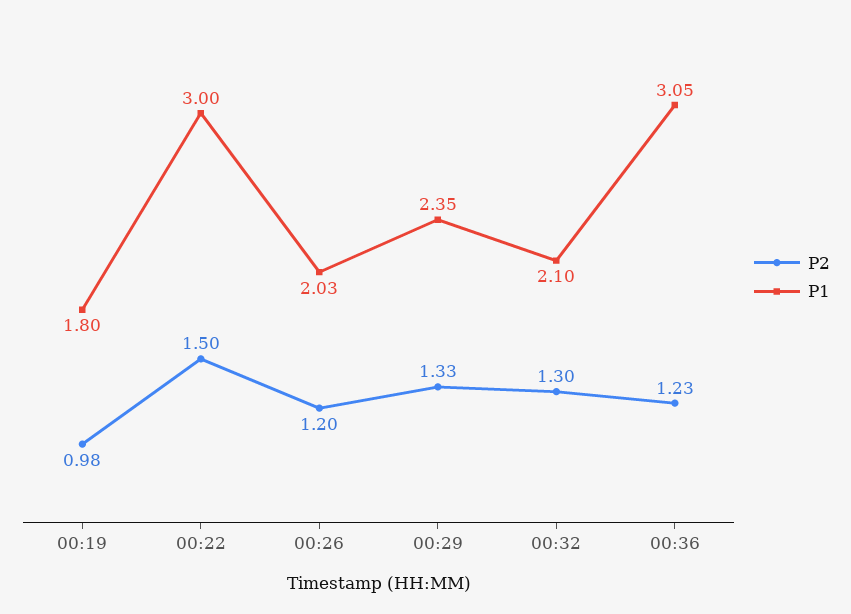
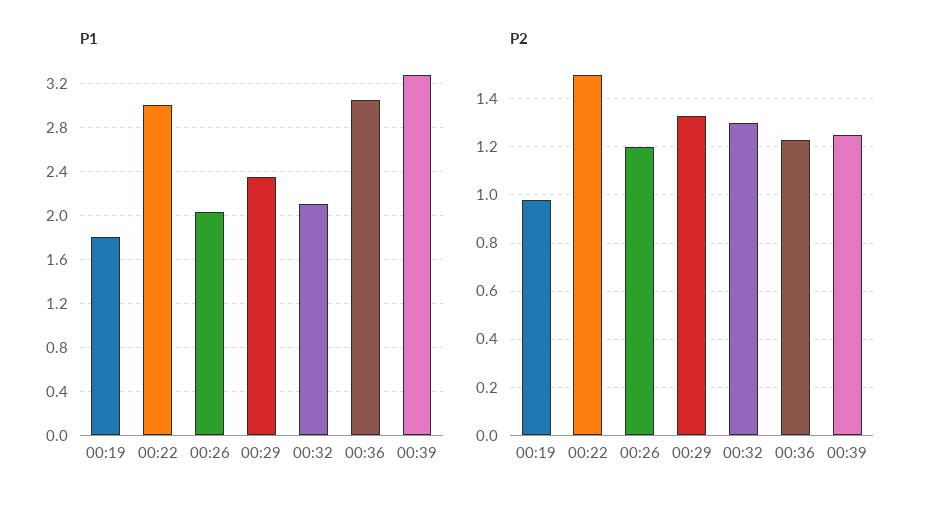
P1, 00:39: none -> 3.3
P2, 00:39: none -> 1.25

